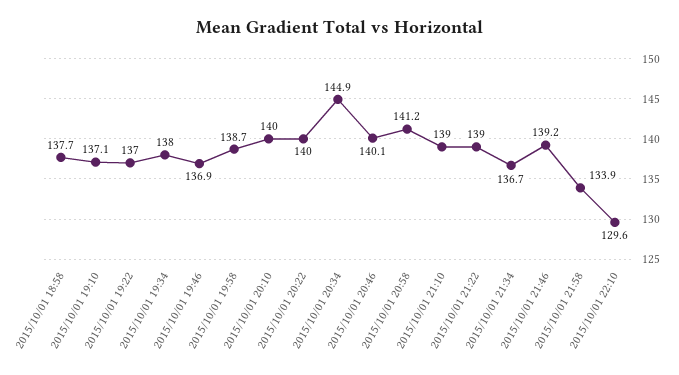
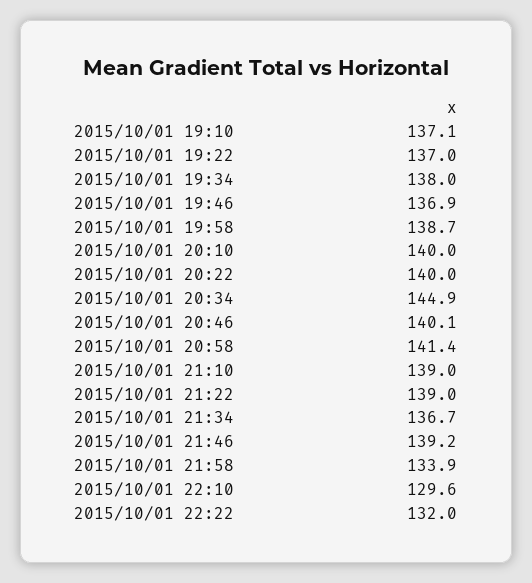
2015/10/01 18:58: 137.7 -> none
2015/10/01 20:58: 141.2 -> 141.4
2015/10/01 22:22: none -> 132

